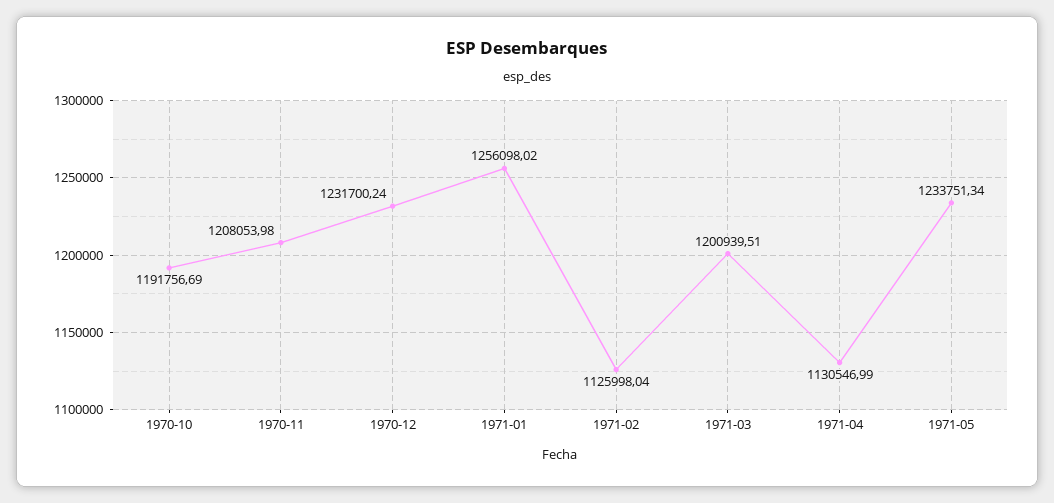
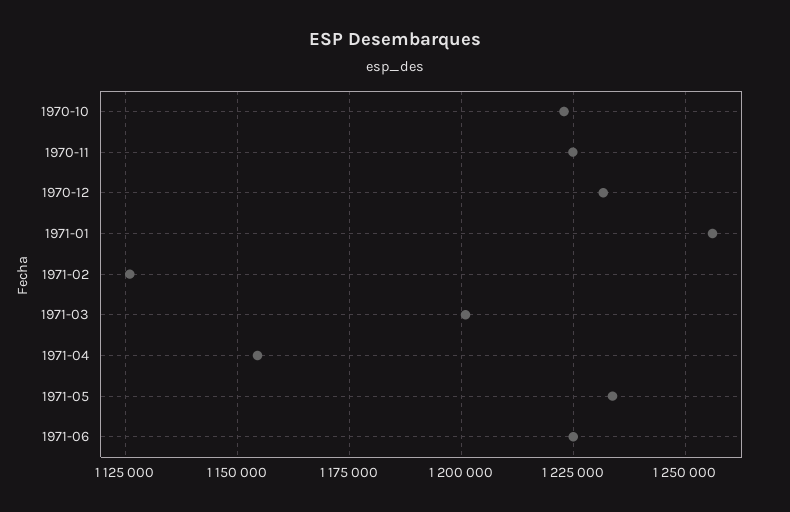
1970-10: 1191756.69 -> 1222500
1970-11: 1208053.98 -> 1225000
1971-04: 1130546.99 -> 1155000
1971-06: none -> 1225000

